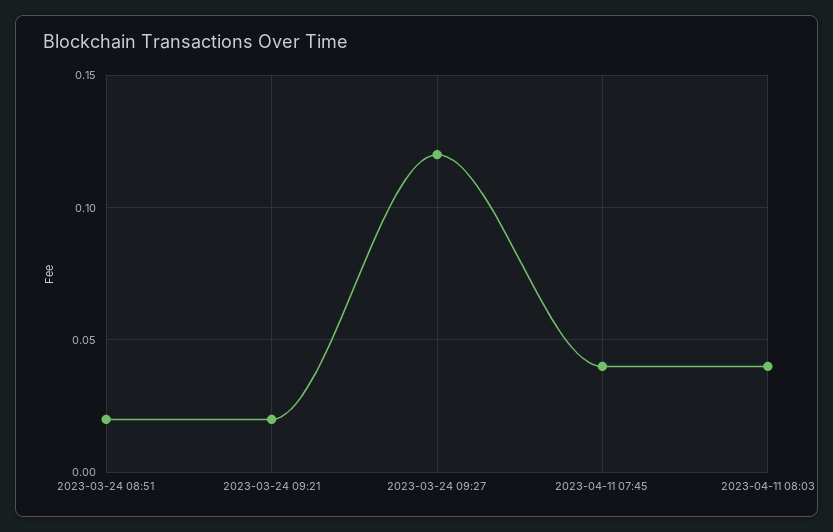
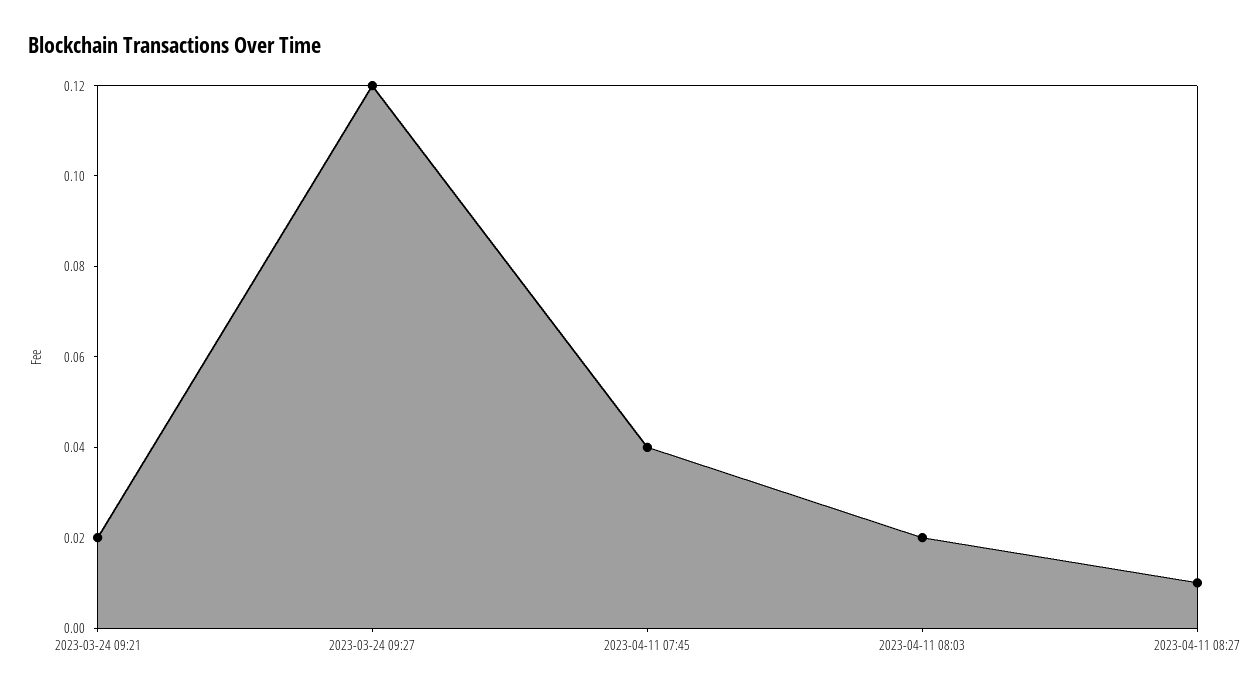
2023-03-24 08:51: 0.02 -> none
2023-04-11 08:03: 0.04 -> 0.02
2023-04-11 08:27: none -> 0.01

